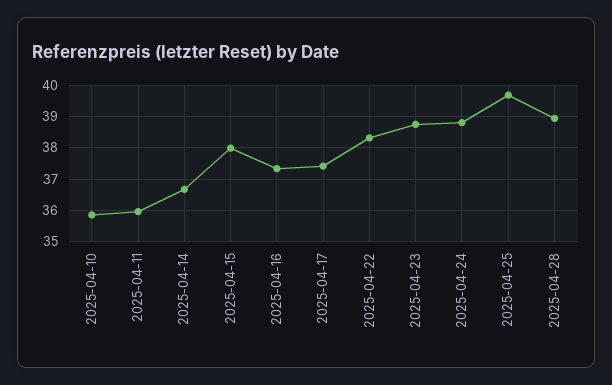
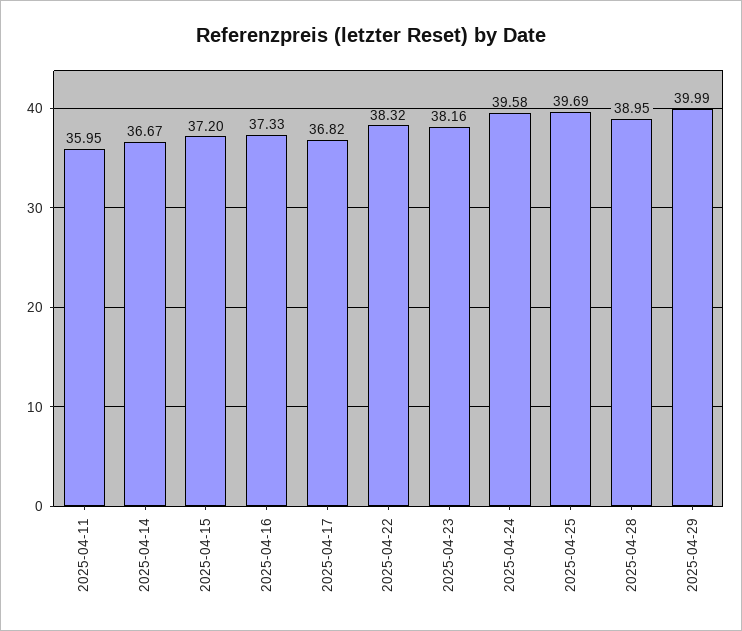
2025-04-10: 35.8 -> none
2025-04-15: 38 -> 37.2
2025-04-17: 37.4 -> 36.82
2025-04-23: 38.8 -> 38.16
2025-04-24: 38.8 -> 39.58
2025-04-29: none -> 39.99

